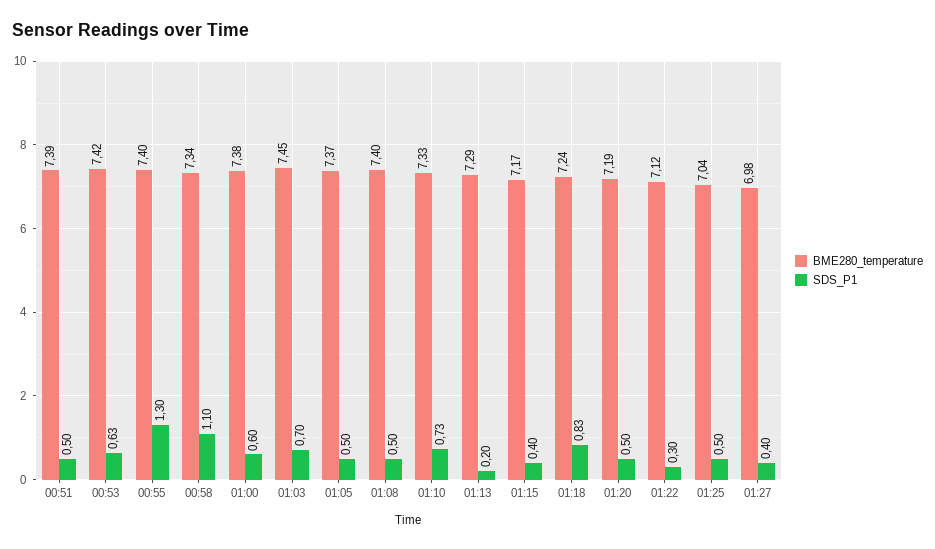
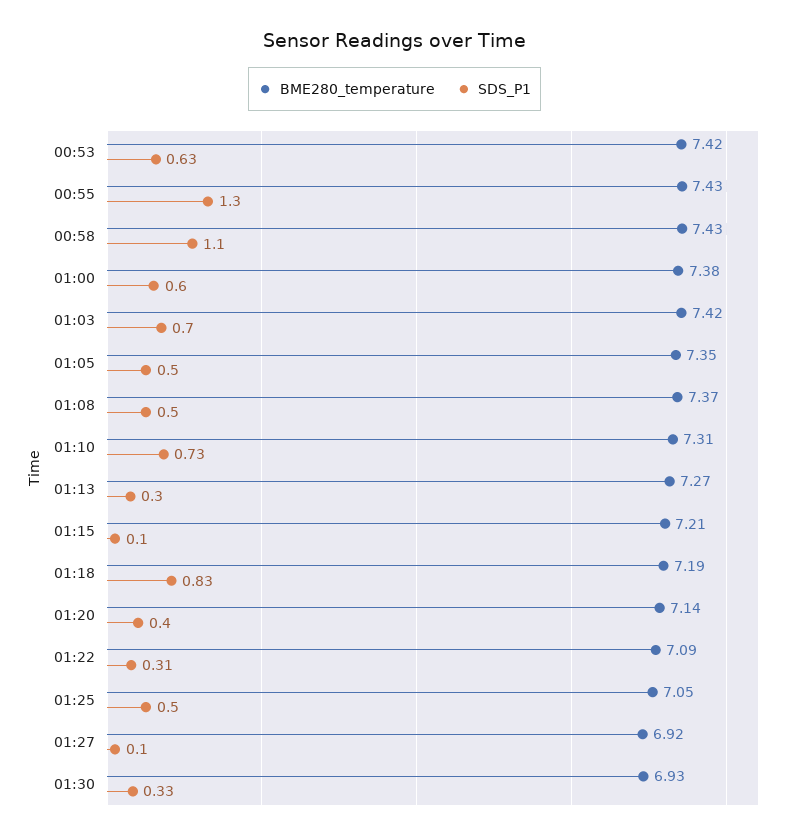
BME280_temperature, 00:51: 7.39 -> none
SDS_P1, 00:51: 0.5 -> none
BME280_temperature, 00:55: 7.4 -> 7.43
BME280_temperature, 00:58: 7.34 -> 7.43
BME280_temperature, 01:03: 7.45 -> 7.42
BME280_temperature, 01:05: 7.37 -> 7.35
BME280_temperature, 01:08: 7.4 -> 7.37
BME280_temperature, 01:10: 7.33 -> 7.31
BME280_temperature, 01:13: 7.29 -> 7.27
SDS_P1, 01:13: 0.2 -> 0.3
BME280_temperature, 01:15: 7.17 -> 7.21
SDS_P1, 01:15: 0.4 -> 0.1
BME280_temperature, 01:18: 7.24 -> 7.19
BME280_temperature, 01:20: 7.19 -> 7.14
SDS_P1, 01:20: 0.5 -> 0.4
BME280_temperature, 01:22: 7.12 -> 7.09
SDS_P1, 01:22: 0.3 -> 0.31
BME280_temperature, 01:25: 7.04 -> 7.05
BME280_temperature, 01:27: 6.98 -> 6.92
SDS_P1, 01:27: 0.4 -> 0.1
BME280_temperature, 01:30: none -> 6.93
SDS_P1, 01:30: none -> 0.33

